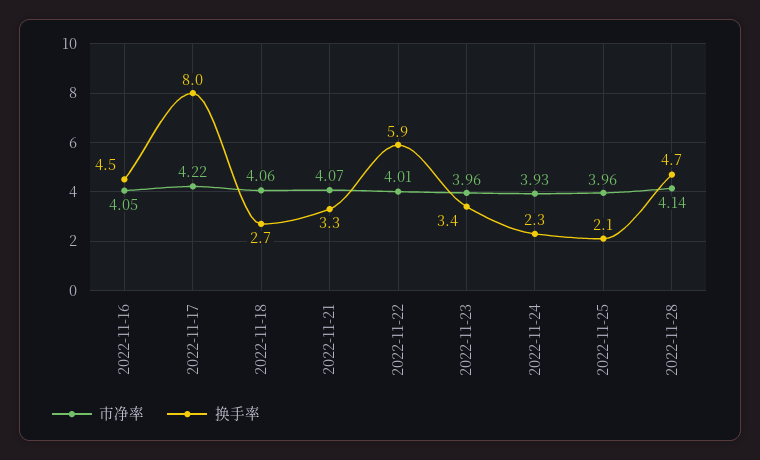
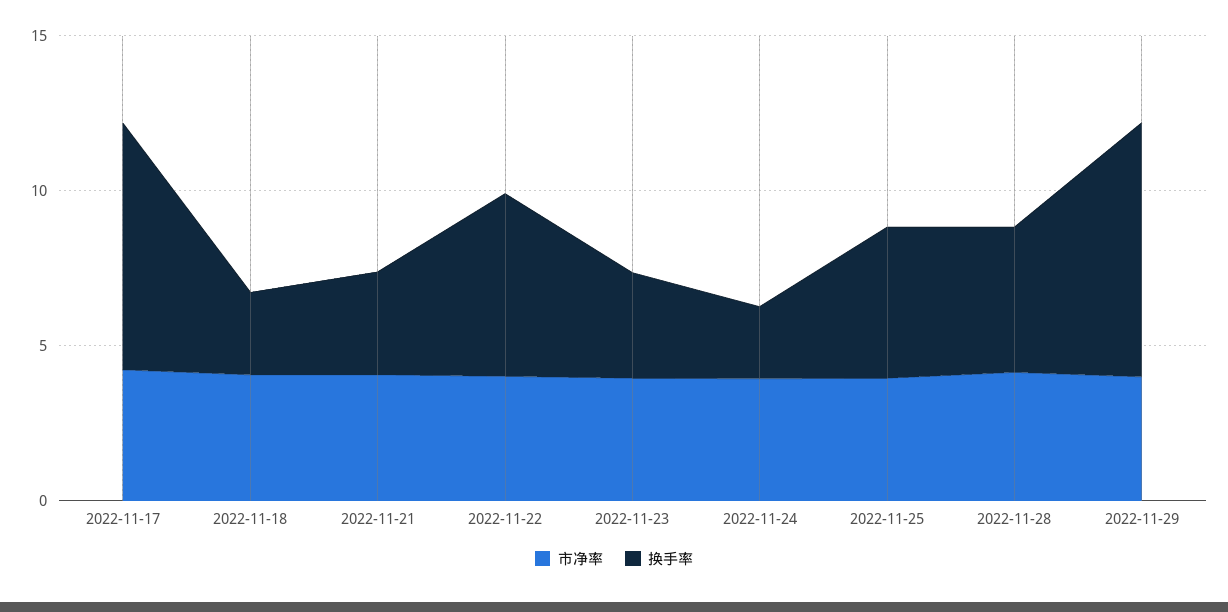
市净率, 2022-11-16: 4.05 -> none
换手率, 2022-11-16: 4.5 -> none
换手率, 2022-11-25: 2.1 -> 5
市净率, 2022-11-29: none -> 4
换手率, 2022-11-29: none -> 8

